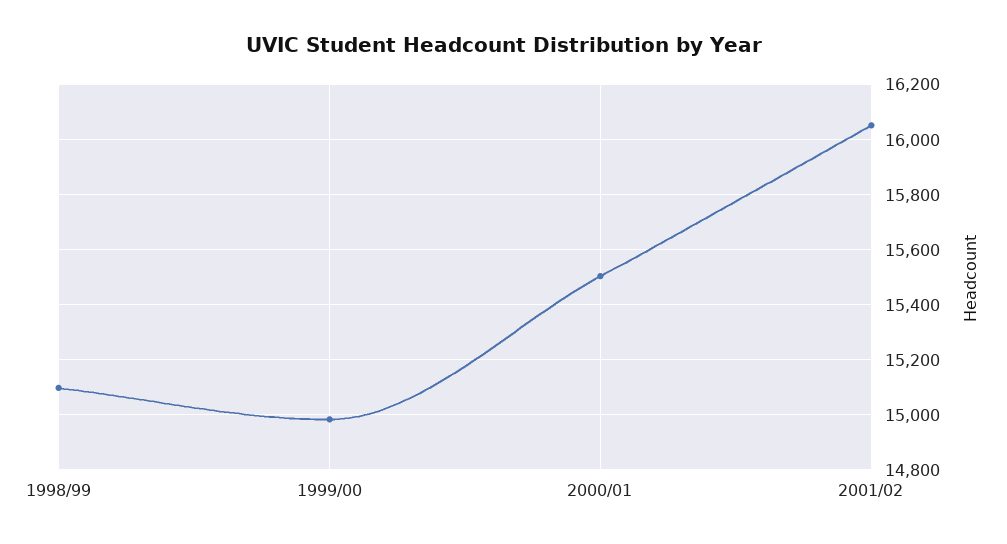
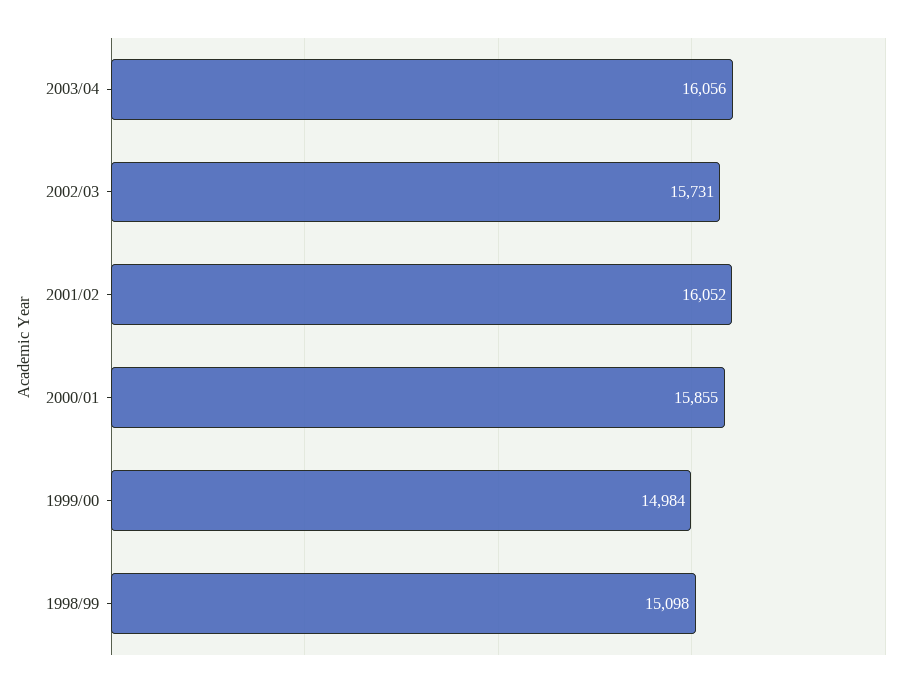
2000/01: 15500 -> 15855
2003/04: none -> 16056
2002/03: none -> 15731

